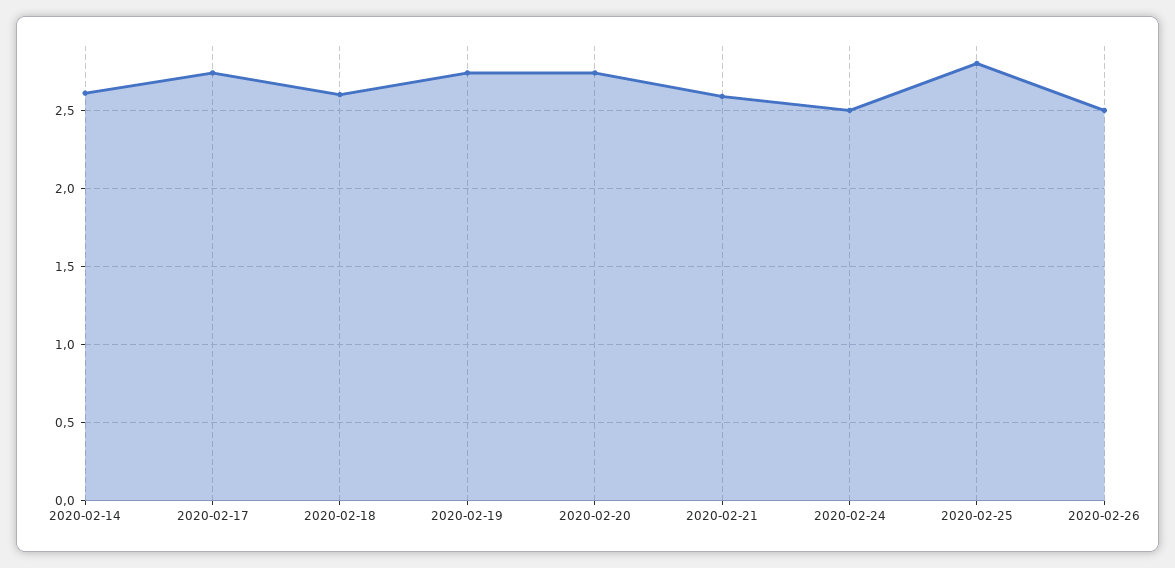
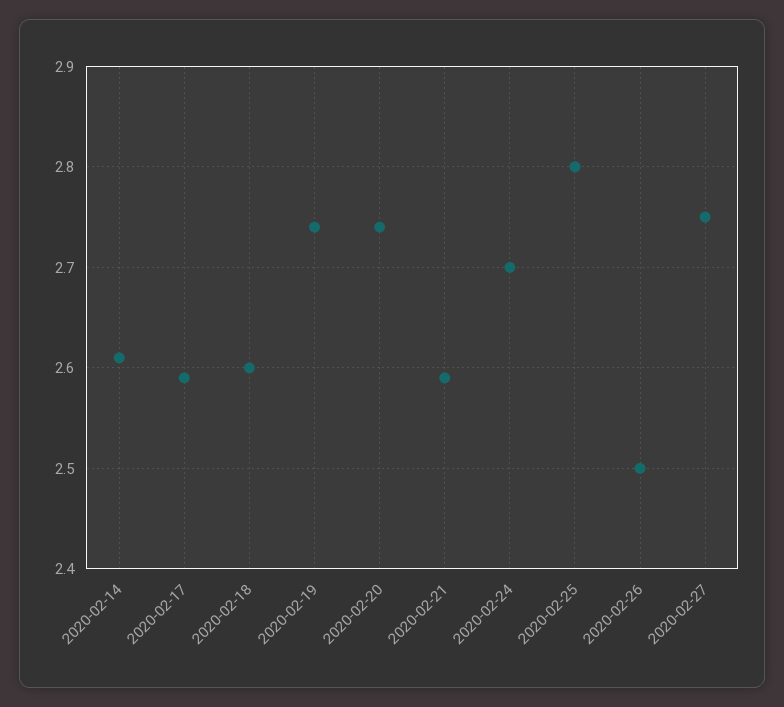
2020-02-17: 2.75 -> 2.59
2020-02-24: 2.5 -> 2.7
2020-02-27: none -> 2.75

